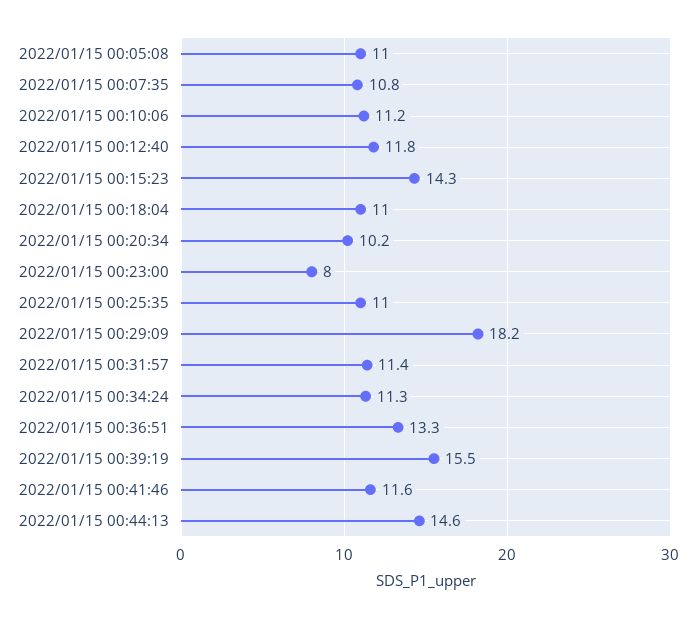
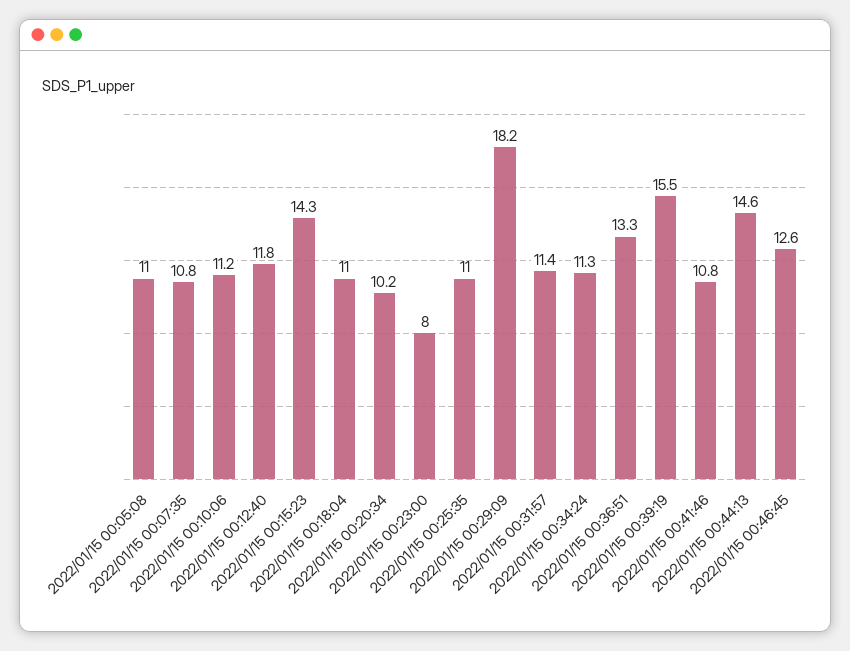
2022/01/15 00:41:46: 11.6 -> 10.8
2022/01/15 00:46:45: none -> 12.6

